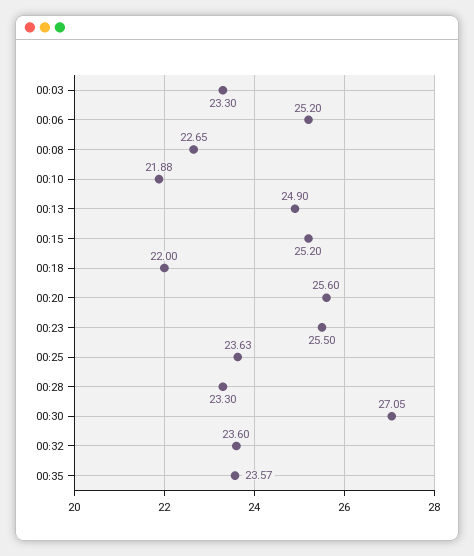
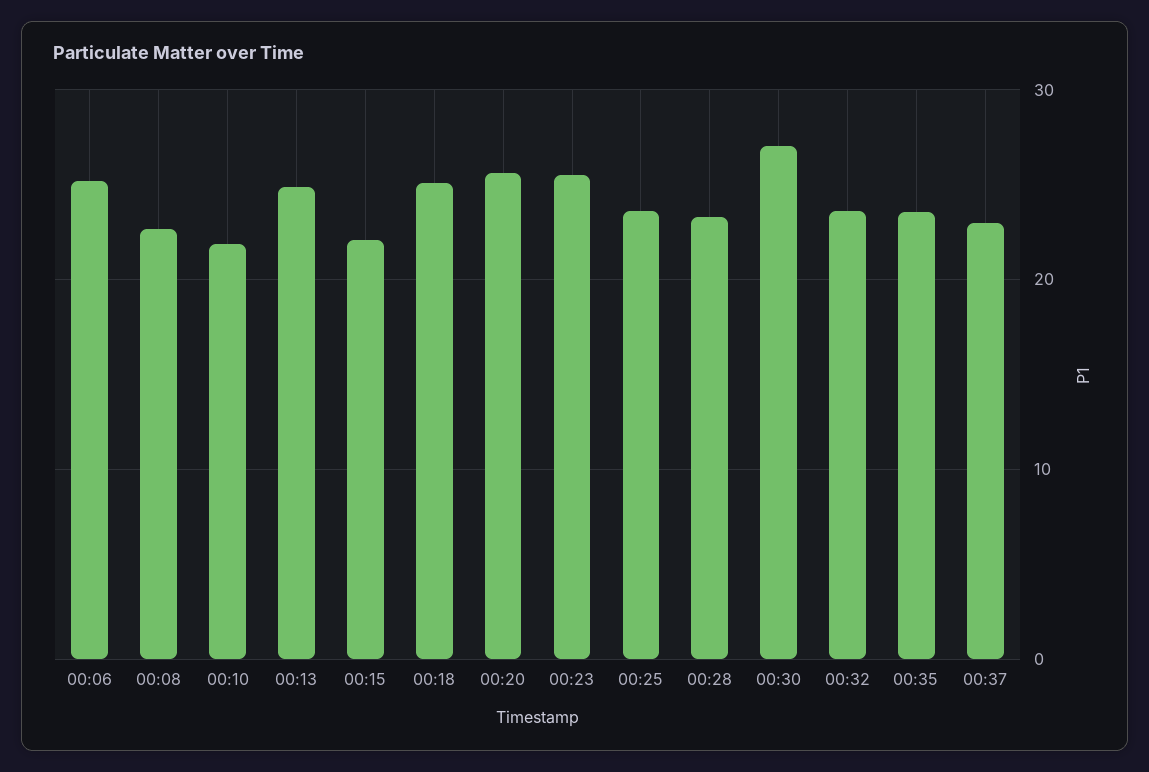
00:03: 23.3 -> none
00:15: 25.2 -> 22
00:18: 22 -> 25
00:37: none -> 23

